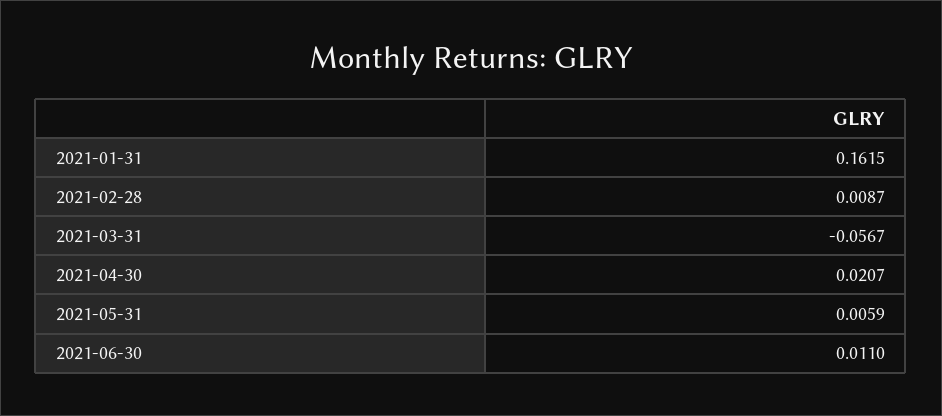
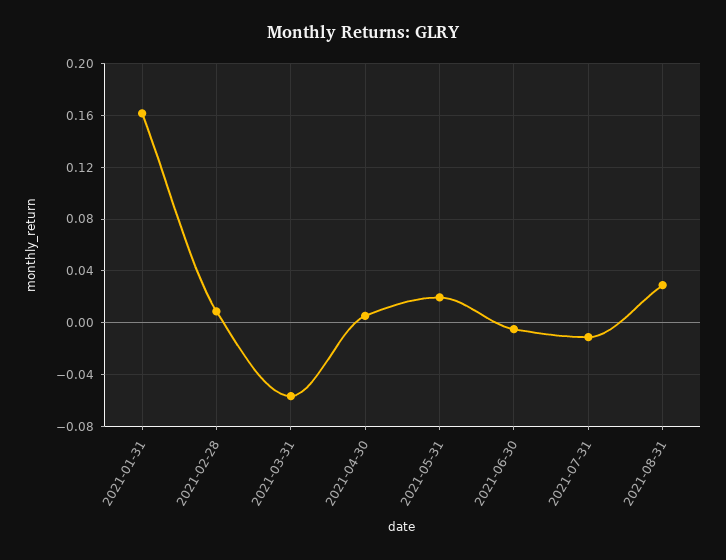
2021-04-30: 0.0207 -> 0.005
2021-05-31: 0.0059 -> 0.02
2021-06-30: 0.011 -> -0.005
2021-07-31: none -> -0.01
2021-08-31: none -> 0.03

